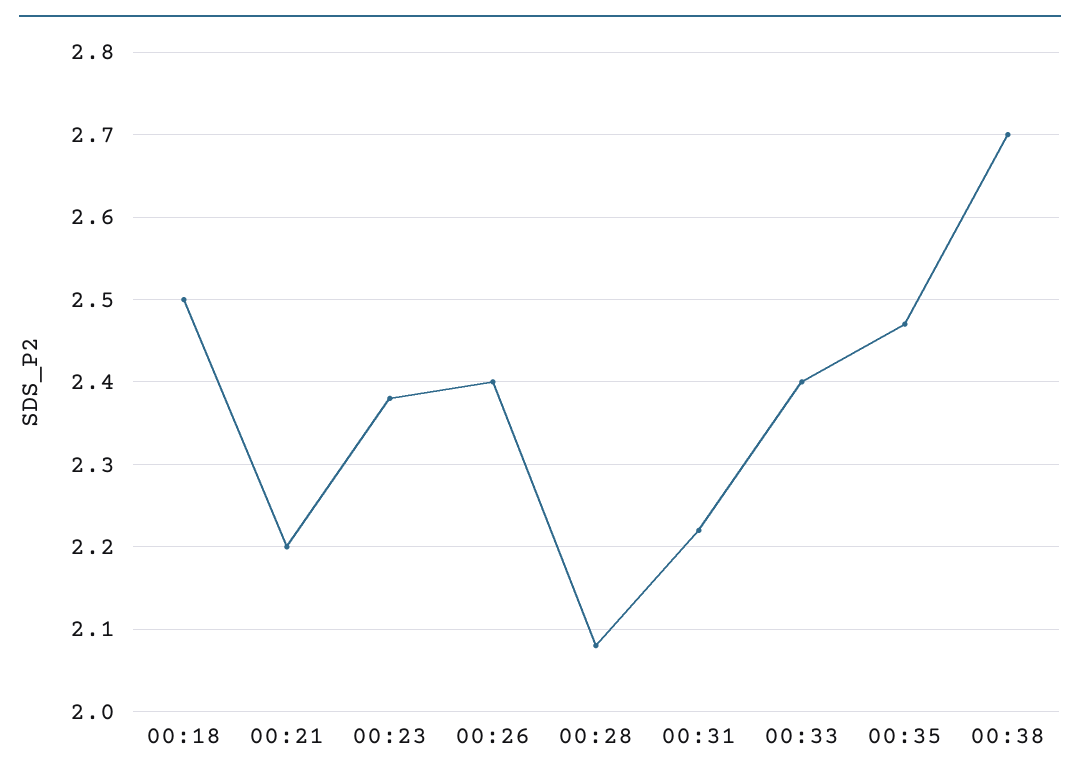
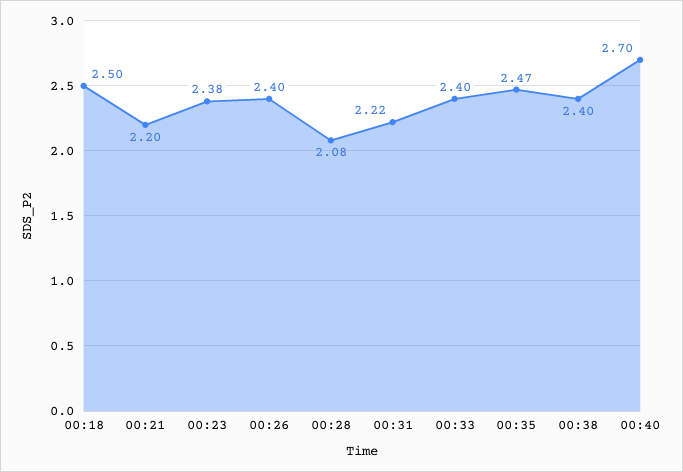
00:38: 2.7 -> 2.4
00:40: none -> 2.7

